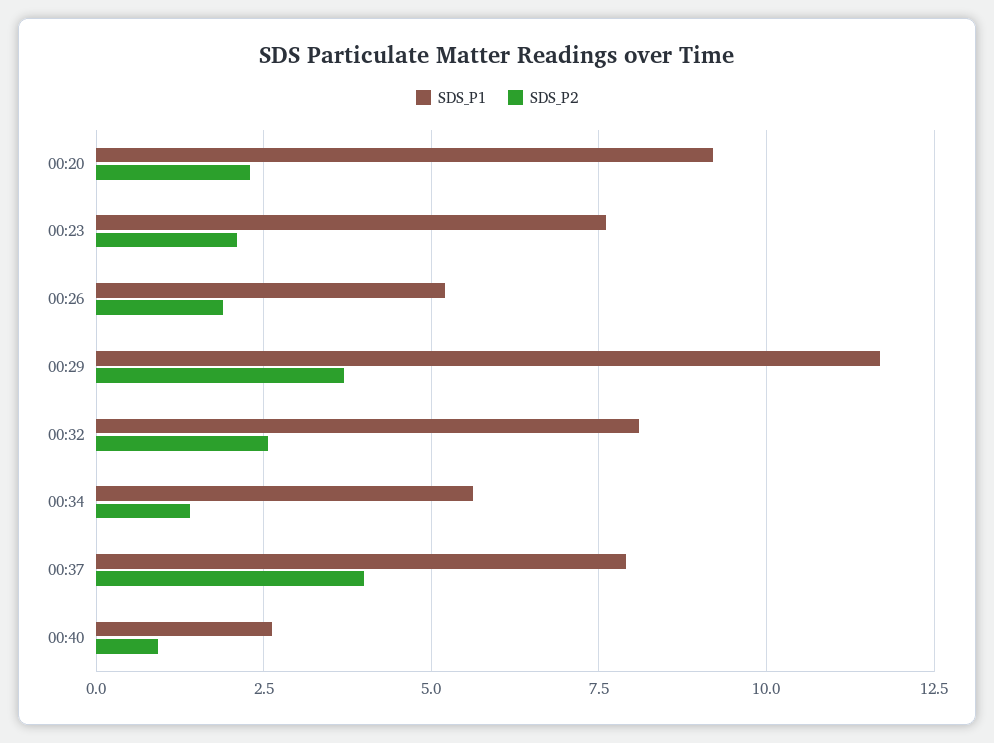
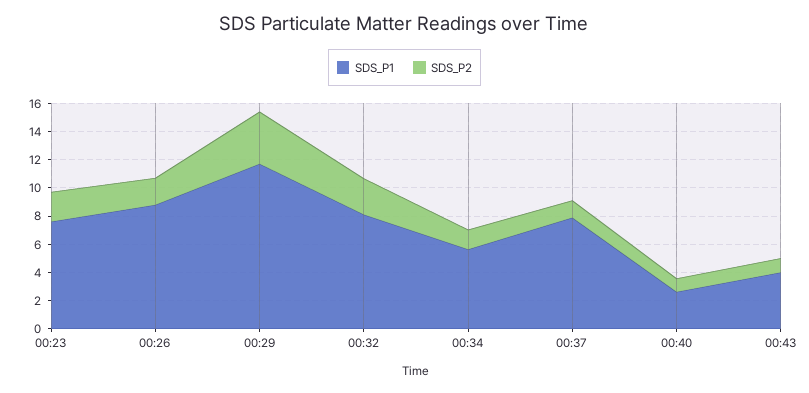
SDS_P1, 00:20: 9.25 -> none
SDS_P2, 00:20: 2.25 -> none
SDS_P1, 00:26: 5.25 -> 9
SDS_P2, 00:37: 4 -> 1
SDS_P1, 00:43: none -> 4
SDS_P2, 00:43: none -> 1

